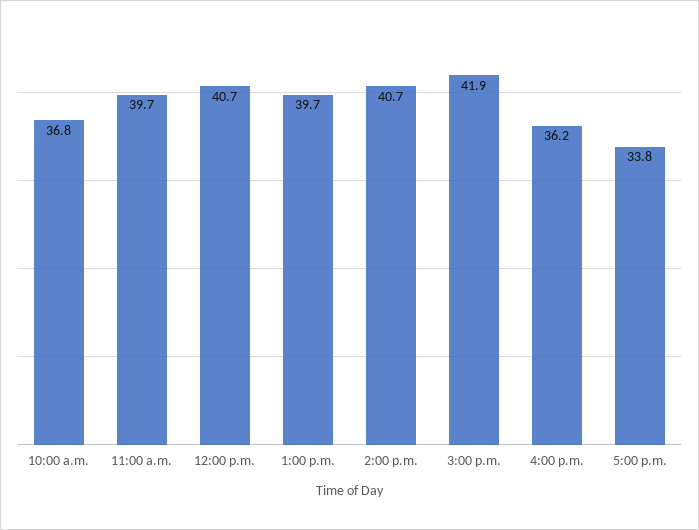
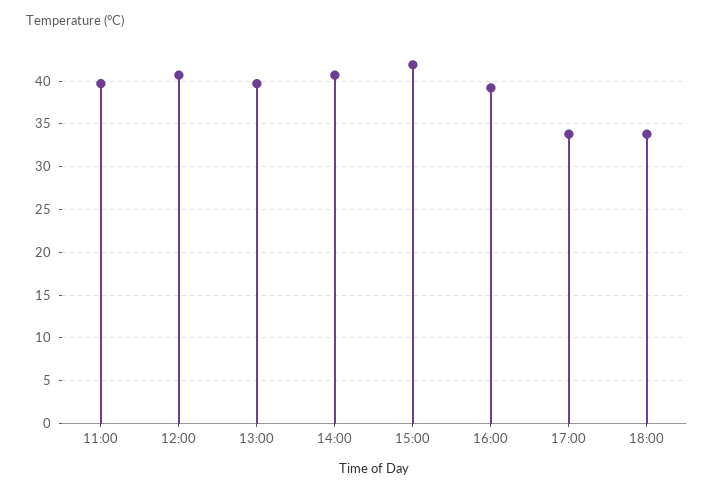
10:00 a.m.: 36.8 -> none
4:00 p.m.: 36.2 -> 39
18:00: none -> 34

